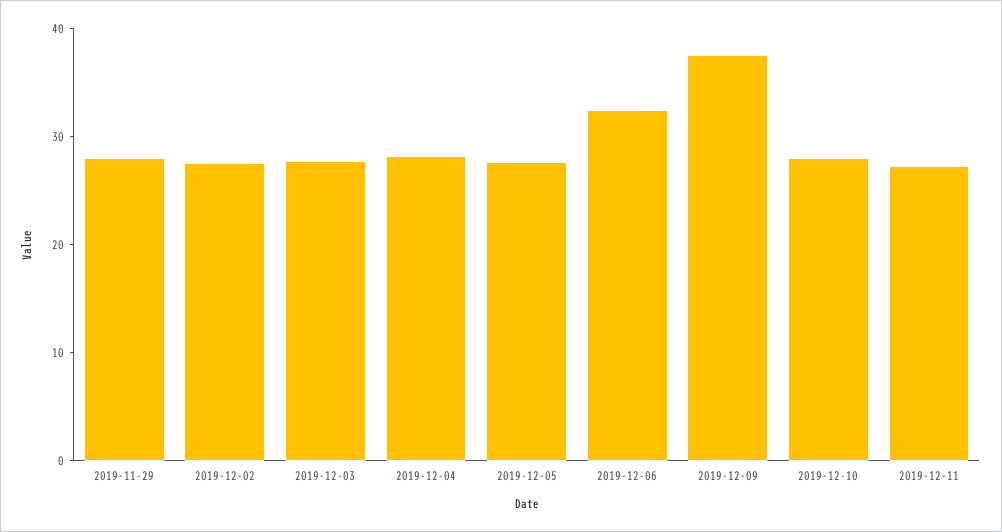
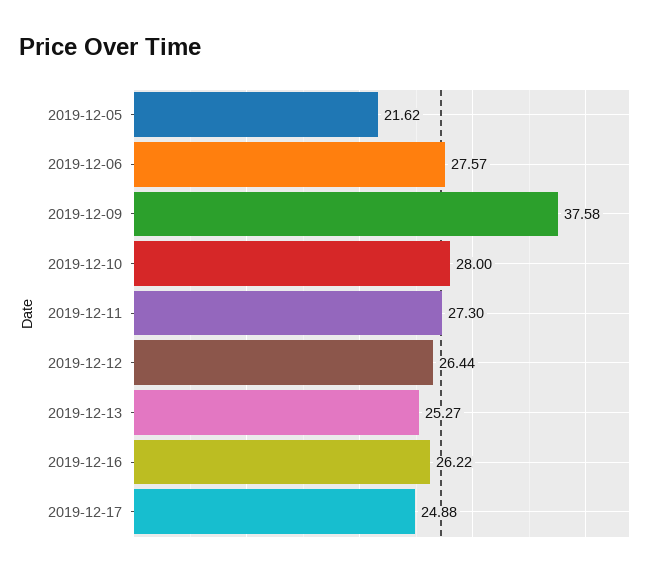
2019-11-29: 28 -> none
2019-12-02: 28 -> none
2019-12-03: 28 -> none
2019-12-04: 28 -> none
2019-12-05: 28 -> 21.62
2019-12-06: 32 -> 27.57
2019-12-12: none -> 26.44
2019-12-13: none -> 25.27
2019-12-16: none -> 26.22
2019-12-17: none -> 24.88

